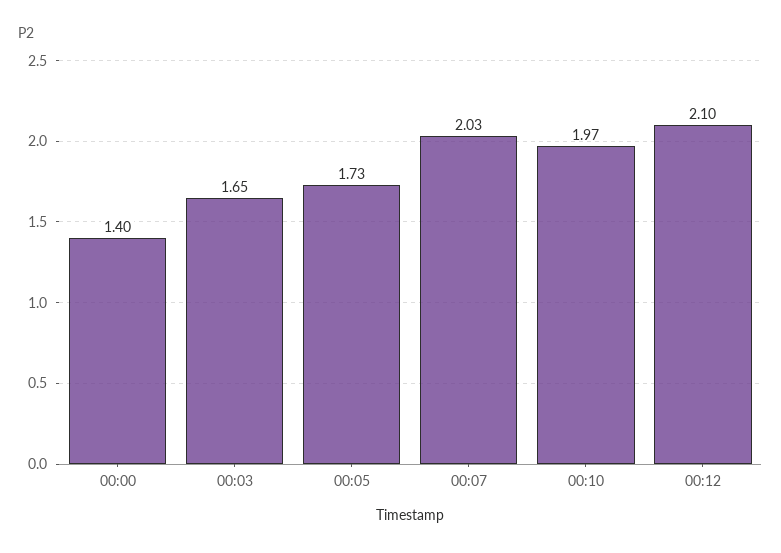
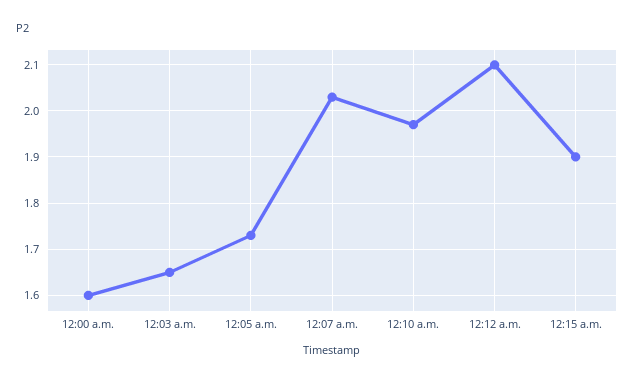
00:00: 1.4 -> 1.6
12:15 a.m.: none -> 1.9

